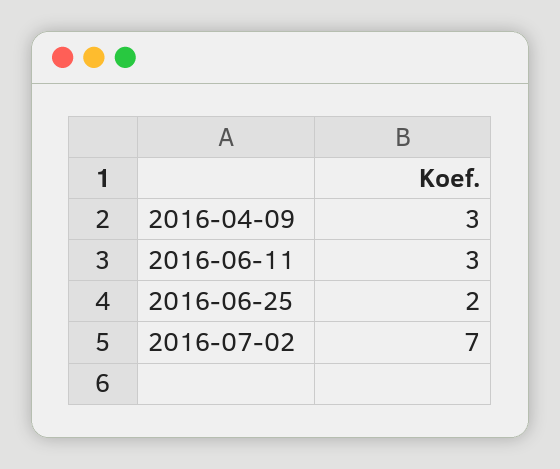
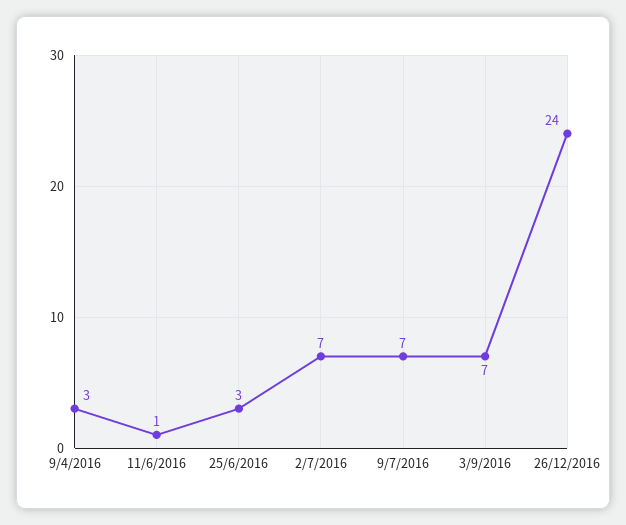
2016-06-11: 3 -> 1
2016-06-25: 2 -> 3
9/7/2016: none -> 7
3/9/2016: none -> 7
26/12/2016: none -> 24

